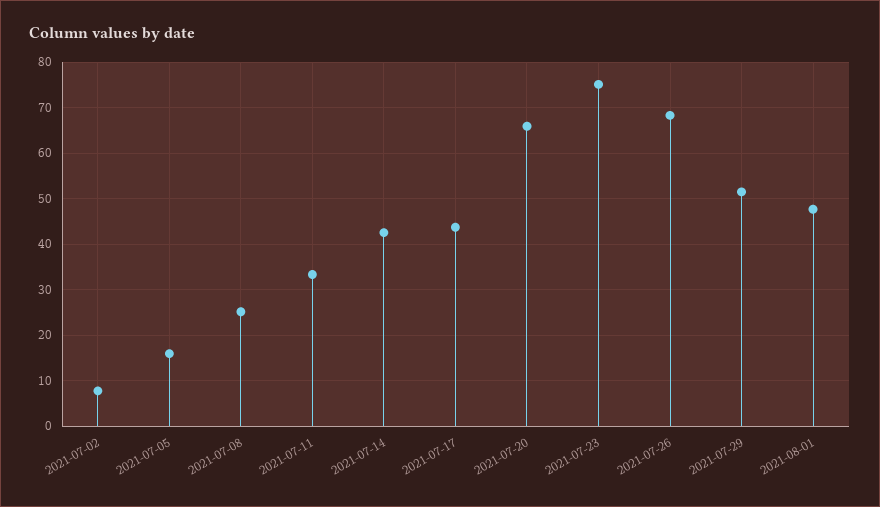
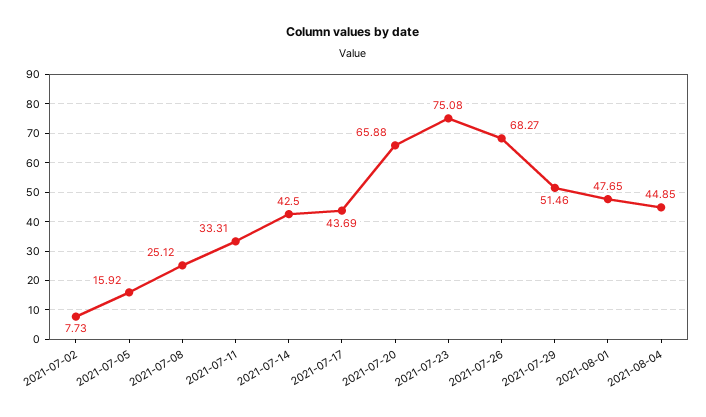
2021-08-04: none -> 44.85

